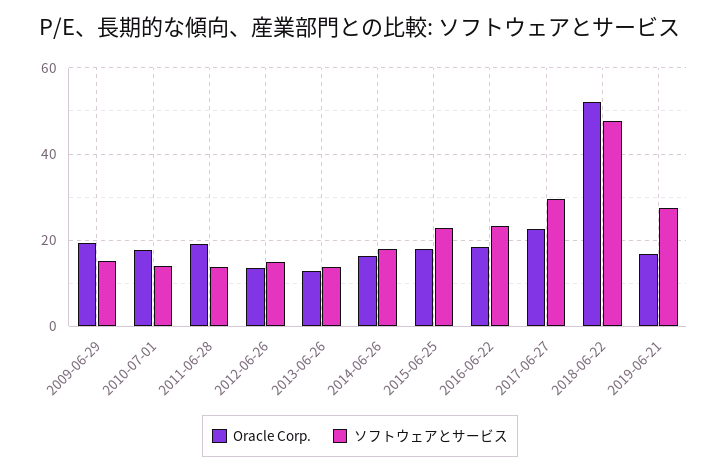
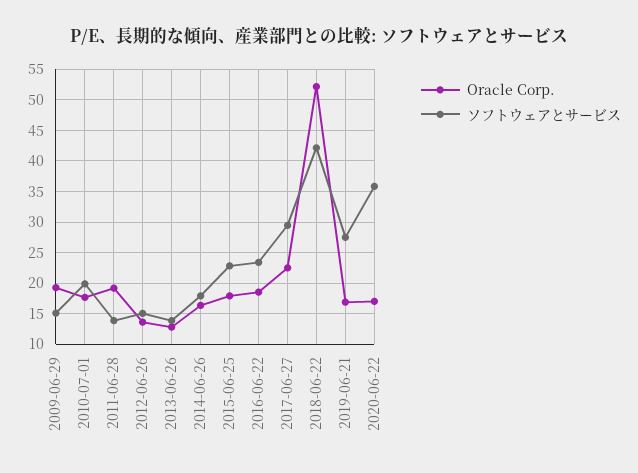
ソフトウェアとサービス, 2010-07-01: 14 -> 20
ソフトウェアとサービス, 2018-06-22: 48 -> 42
Oracle Corp., 2020-06-22: none -> 17
ソフトウェアとサービス, 2020-06-22: none -> 36

